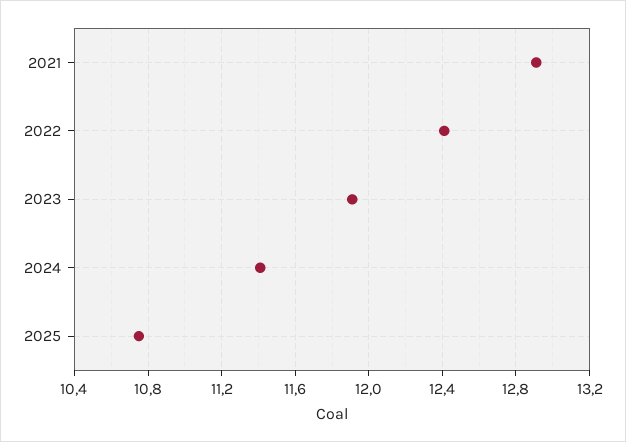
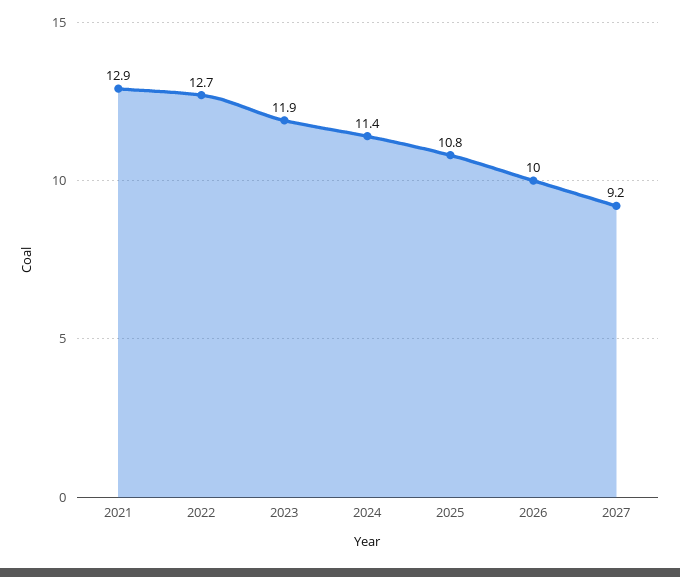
2022: 12.4 -> 12.7
2026: none -> 10
2027: none -> 9.2

